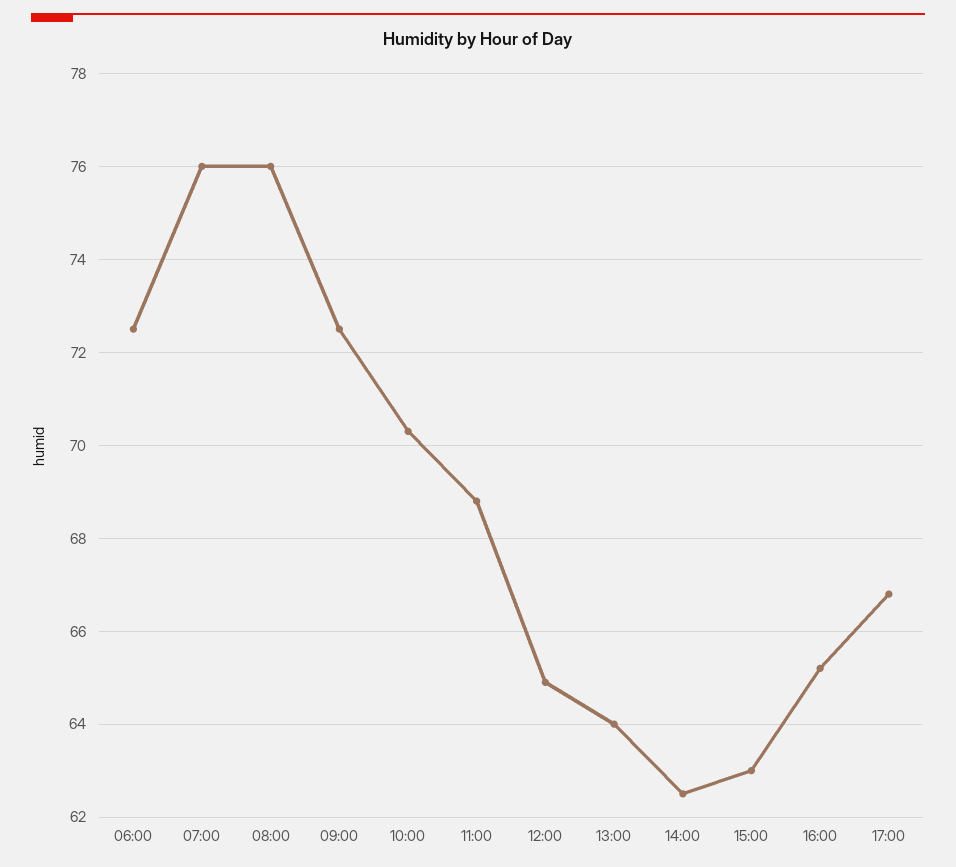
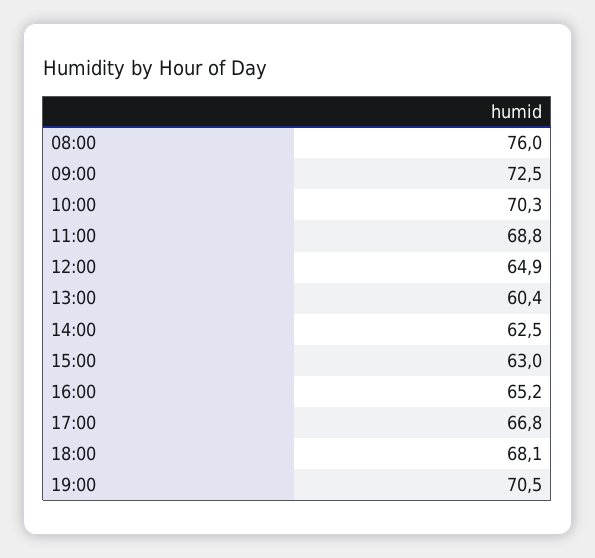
06:00: 72.5 -> none
07:00: 76 -> none
13:00: 64 -> 60.4
18:00: none -> 68.1
19:00: none -> 70.5

